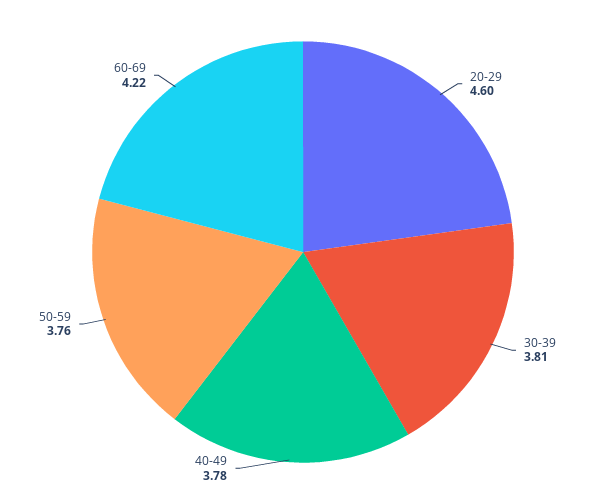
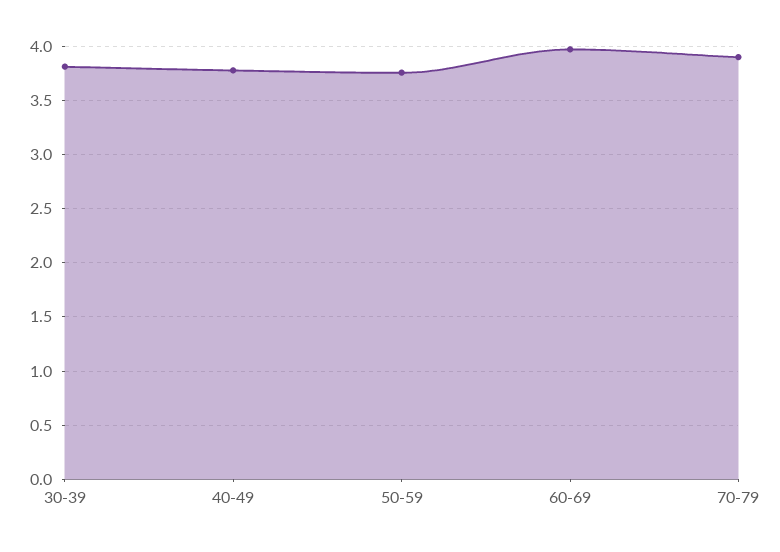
20-29: 4.6 -> none
60-69: 4.22 -> 4
70-79: none -> 3.9

